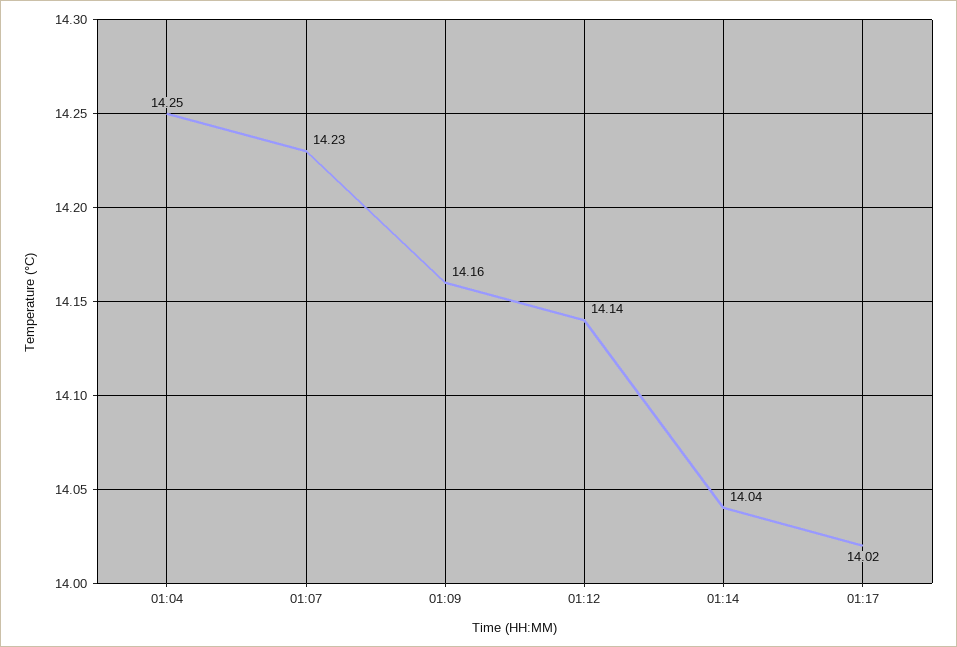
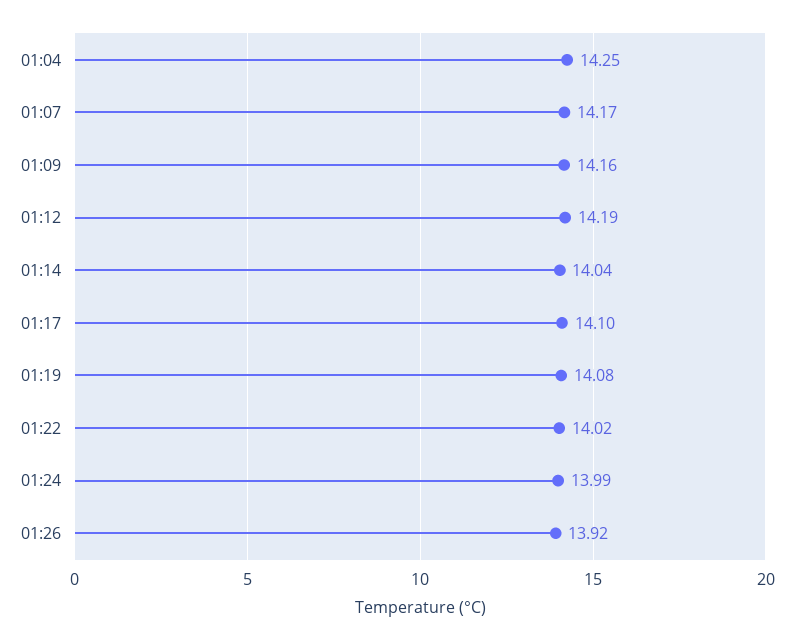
01:07: 14.23 -> 14.17
01:12: 14.14 -> 14.19
01:17: 14.02 -> 14.1
01:19: none -> 14.08
01:22: none -> 14.02
01:24: none -> 13.99
01:26: none -> 13.92

